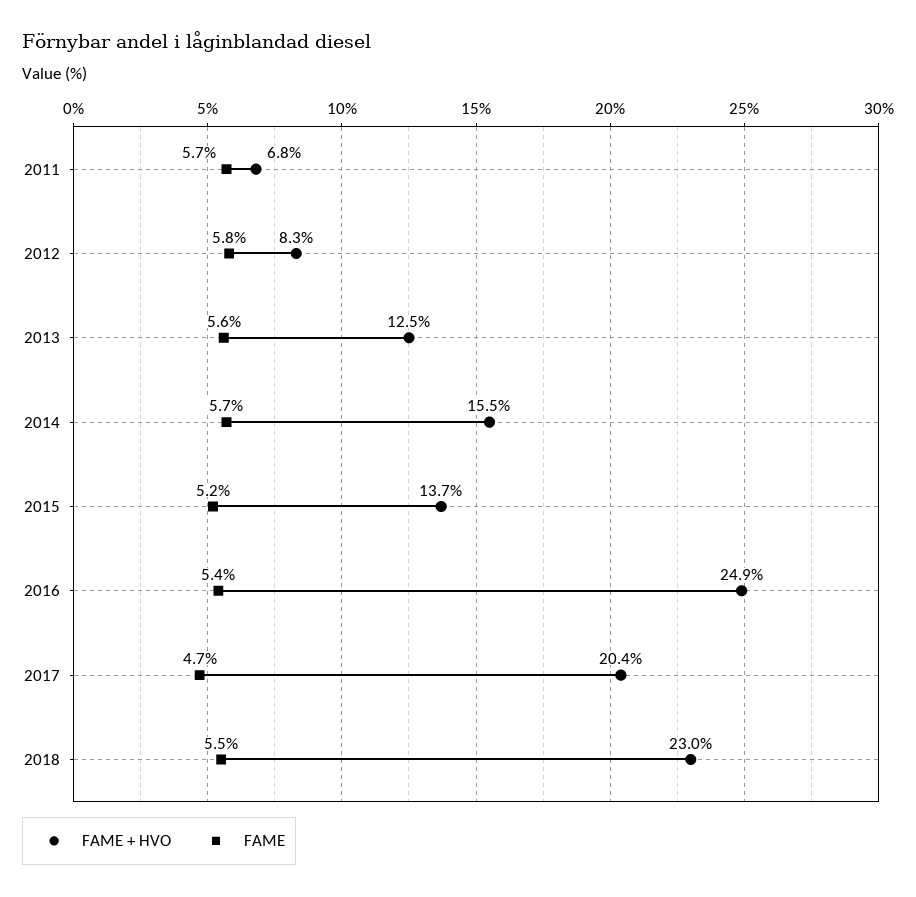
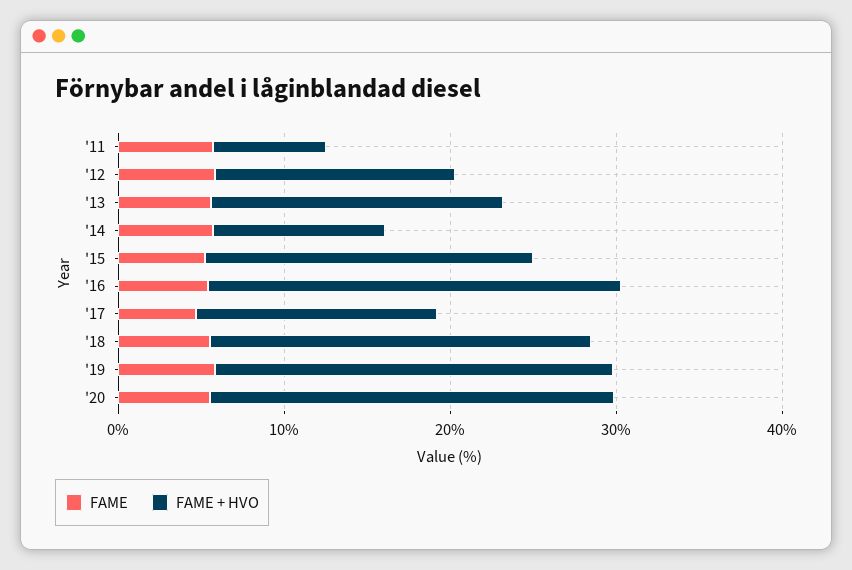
FAME + HVO, 2012: 8.3 -> 14
FAME + HVO, 2013: 12.5 -> 18
FAME + HVO, 2014: 15.5 -> 10
FAME + HVO, 2015: 13.7 -> 20
FAME + HVO, 2017: 20.4 -> 14
FAME, '19: none -> 6
FAME + HVO, '19: none -> 24
FAME, '20: none -> 6
FAME + HVO, '20: none -> 24

